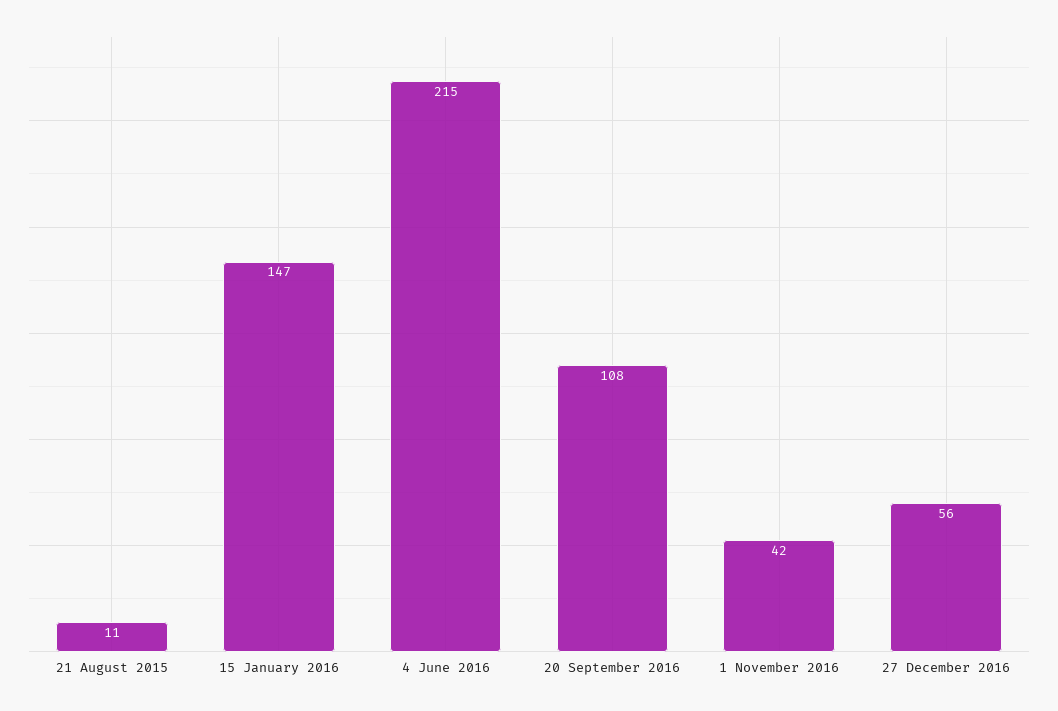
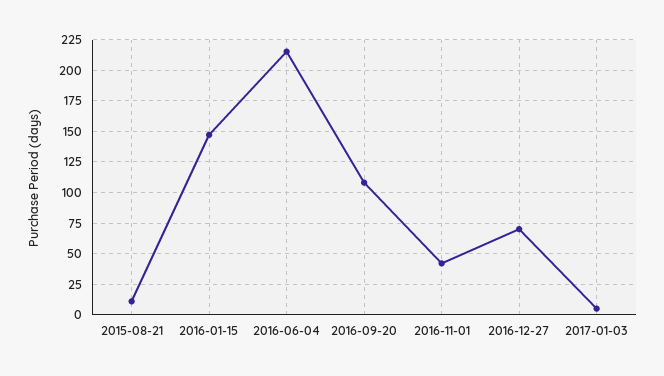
27 December 2016: 56 -> 70
2017-01-03: none -> 5

